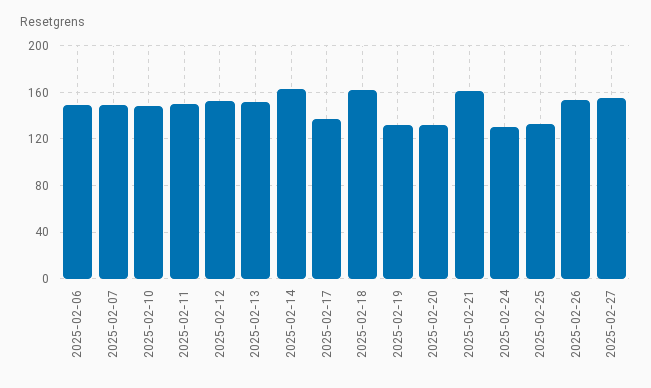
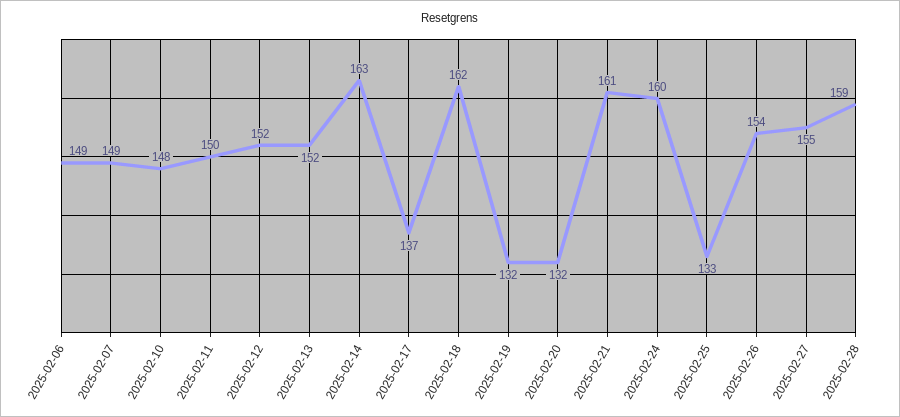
2025-02-24: 130 -> 160
2025-02-28: none -> 159

